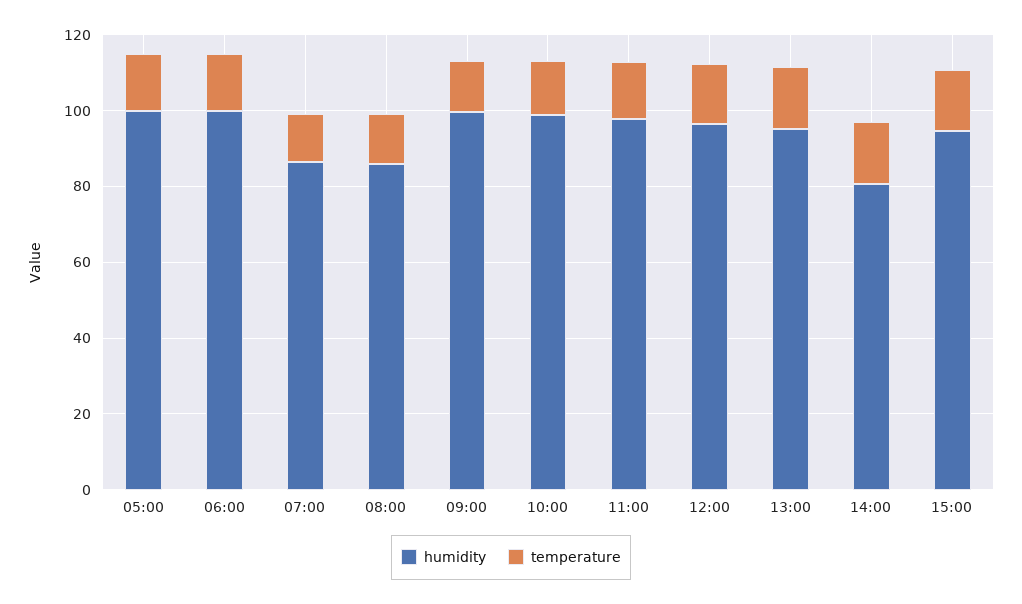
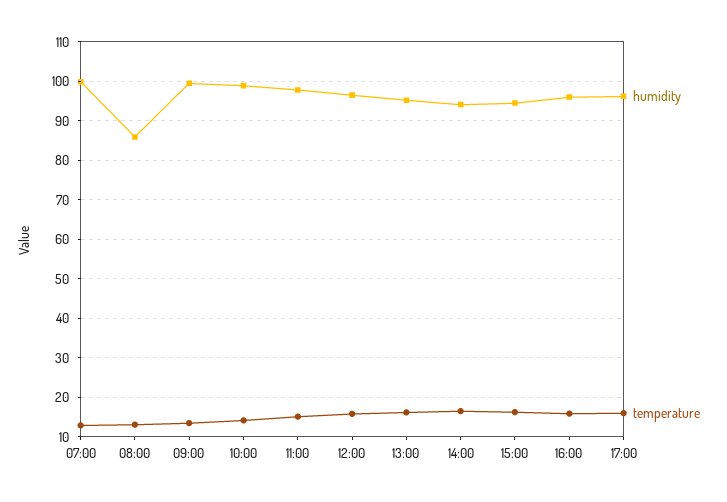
humidity, 05:00: 100 -> none
temperature, 05:00: 15 -> none
humidity, 06:00: 100 -> none
temperature, 06:00: 15 -> none
humidity, 07:00: 85 -> 100
humidity, 14:00: 80 -> 94
humidity, 16:00: none -> 96
temperature, 16:00: none -> 16
humidity, 17:00: none -> 96
temperature, 17:00: none -> 16

